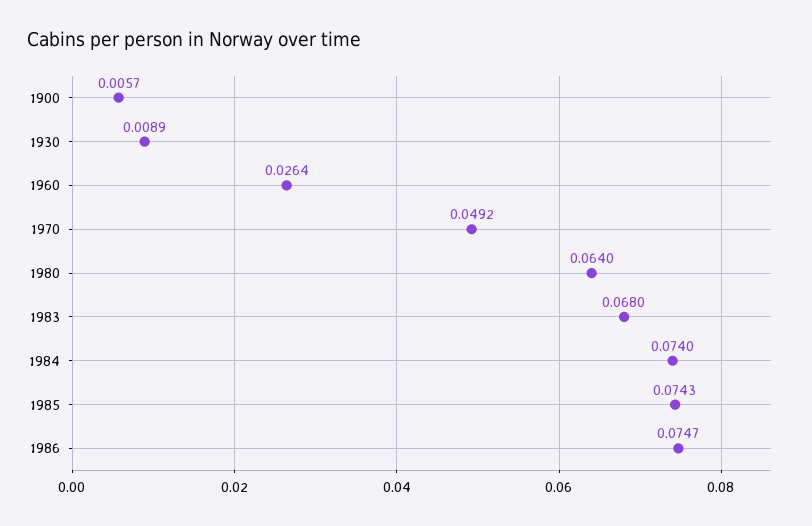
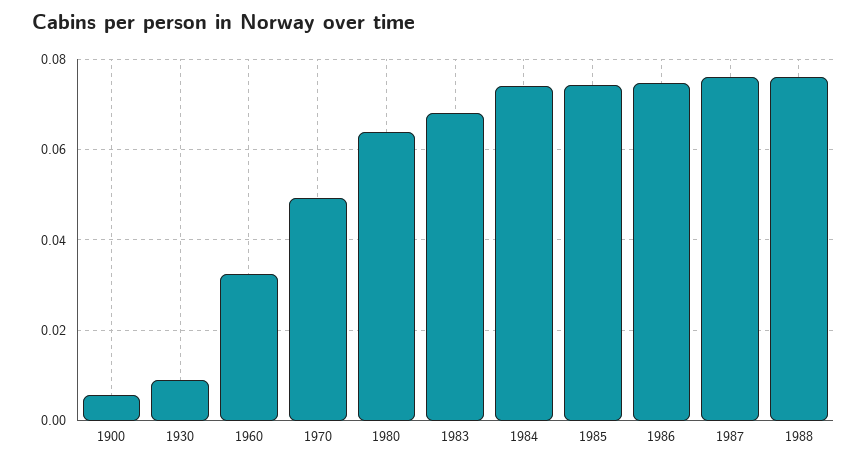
1960: 0.0264 -> 0.032
1987: none -> 0.076
1988: none -> 0.076

